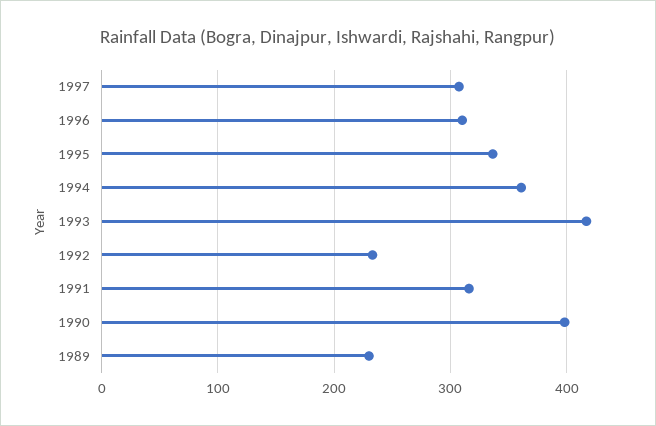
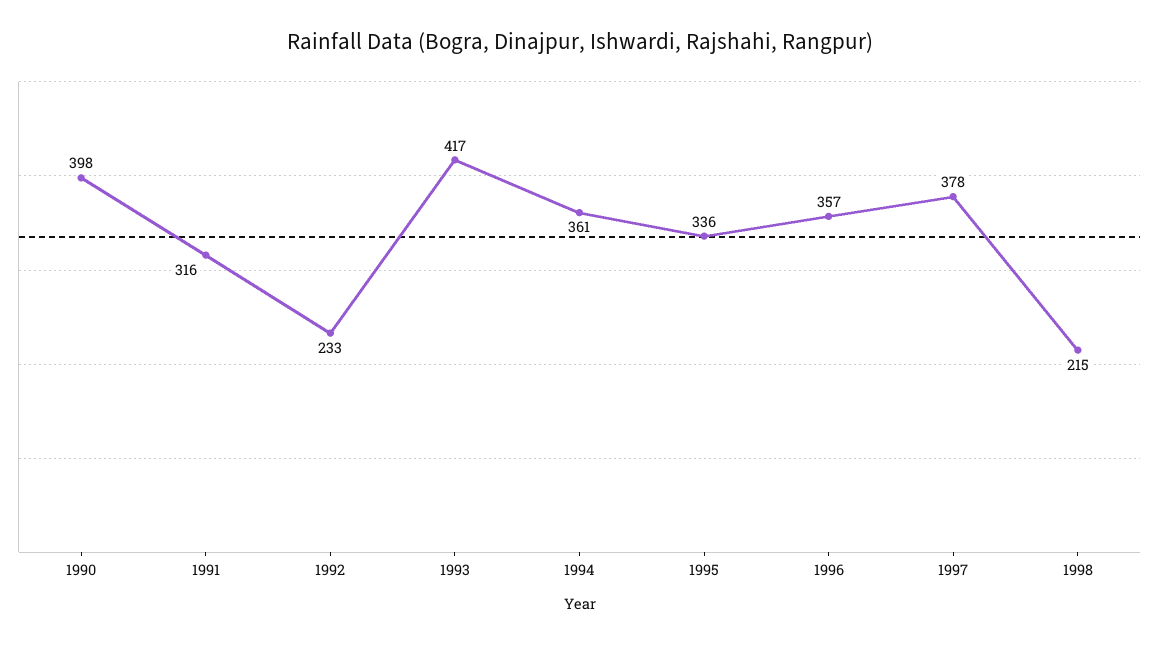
1997: 310 -> 378
1996: 310 -> 357
1989: 230 -> none
1998: none -> 215

